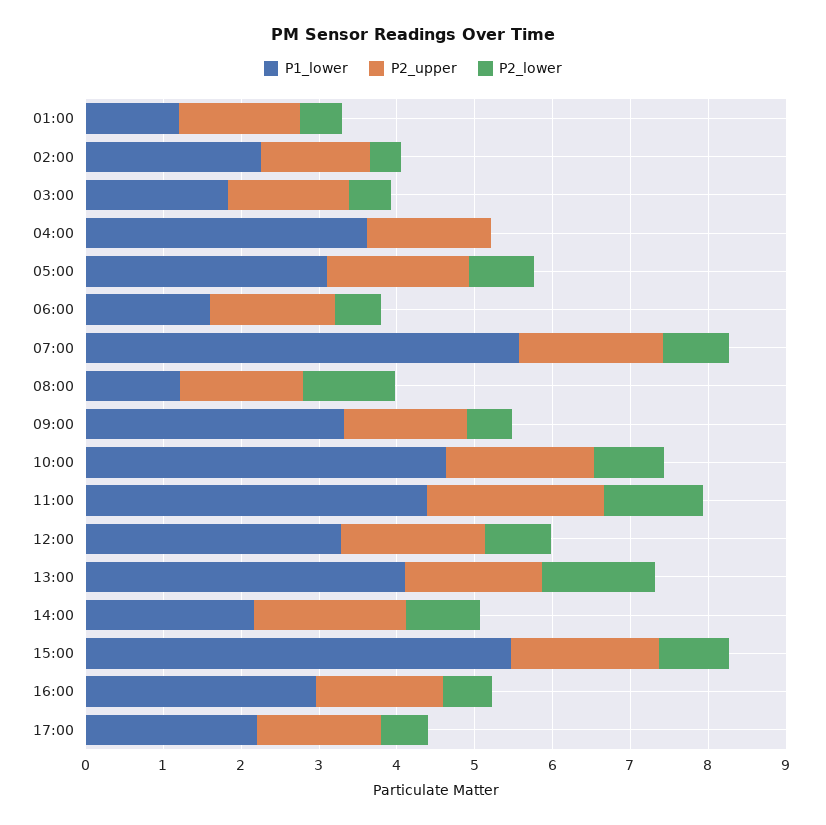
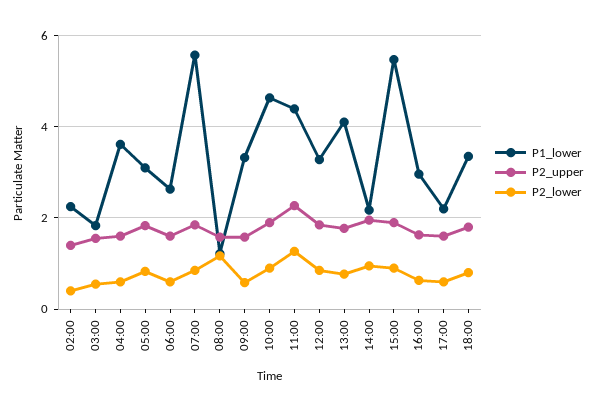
P1_lower, 01:00: 1.2 -> none
P2_upper, 01:00: 1.6 -> none
P2_lower, 01:00: 0.6 -> none
P2_lower, 04:00: 0 -> 0.6
P1_lower, 06:00: 1.6 -> 2.6
P2_lower, 13:00: 1.4 -> 0.8
P1_lower, 18:00: none -> 3.4
P2_upper, 18:00: none -> 1.8
P2_lower, 18:00: none -> 0.8

